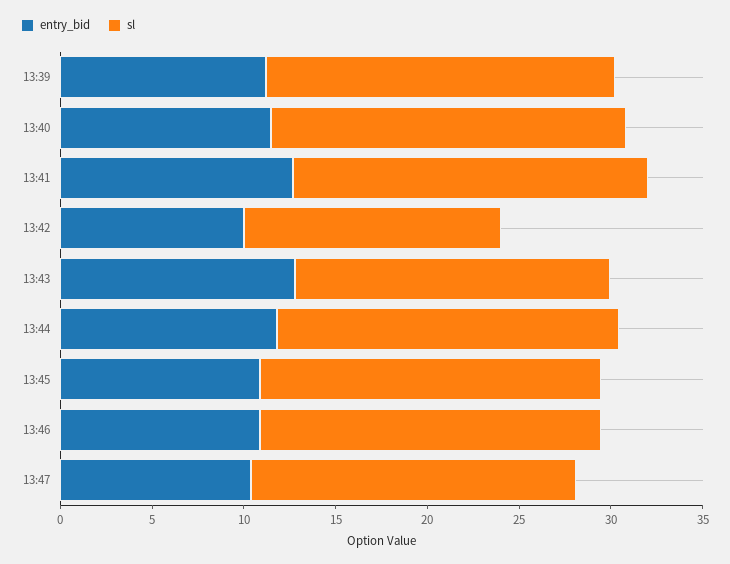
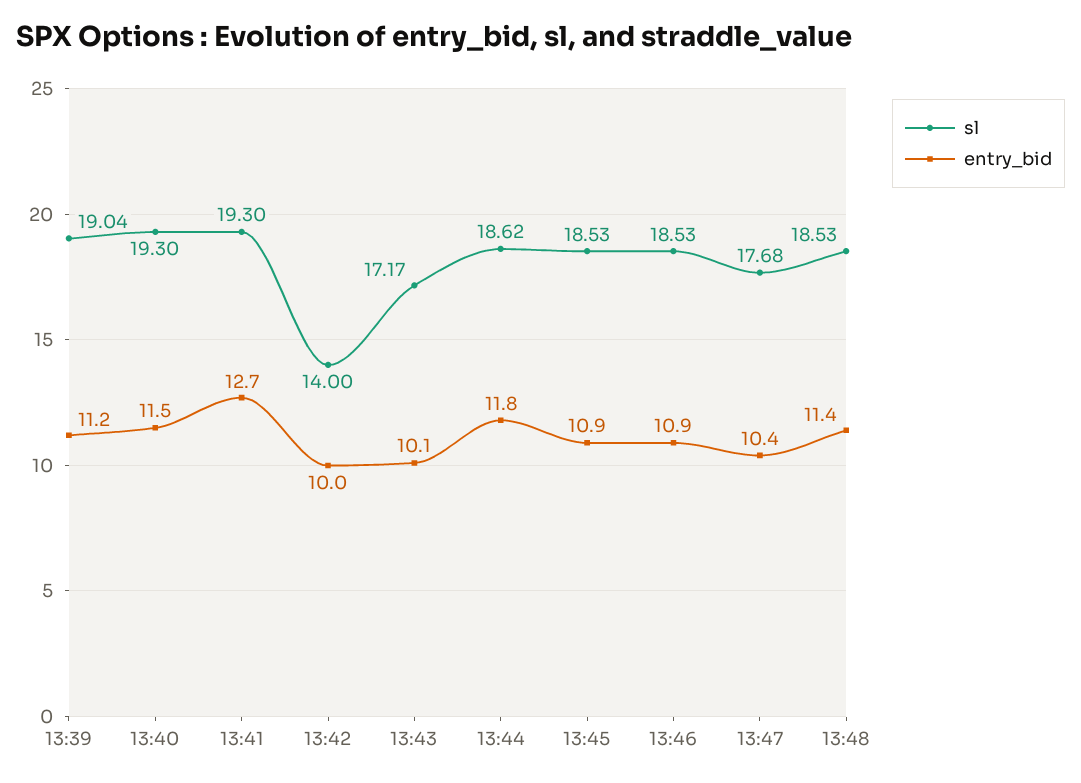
entry_bid, 13:43: 13 -> 10.1
sl, 13:48: none -> 18.53
entry_bid, 13:48: none -> 11.4

